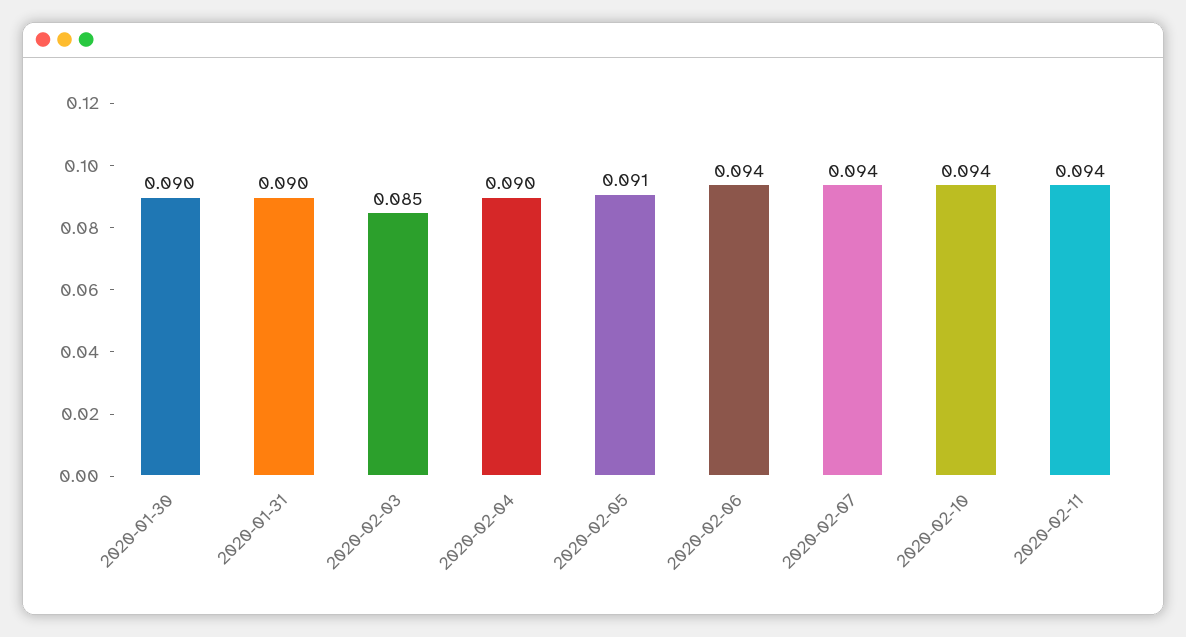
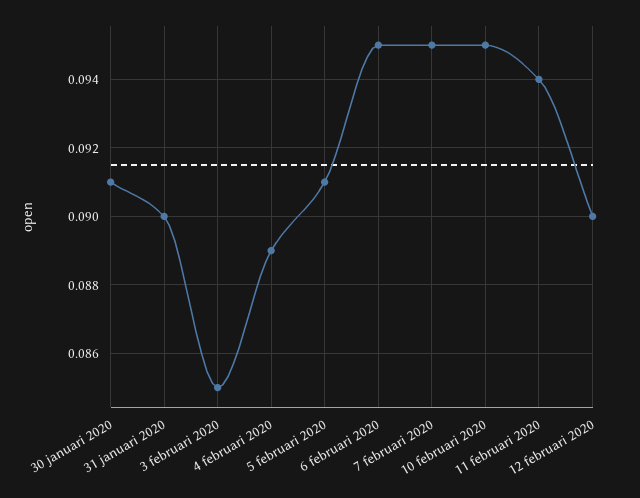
2020-01-30: 0.09 -> 0.091
2020-02-04: 0.09 -> 0.089
2020-02-06: 0.094 -> 0.095
2020-02-07: 0.094 -> 0.095
2020-02-10: 0.094 -> 0.095
12 februari 2020: none -> 0.09

